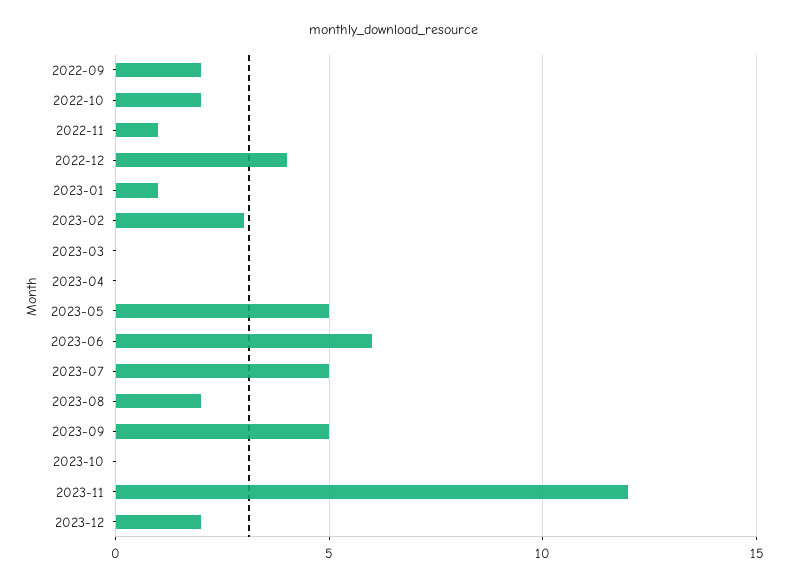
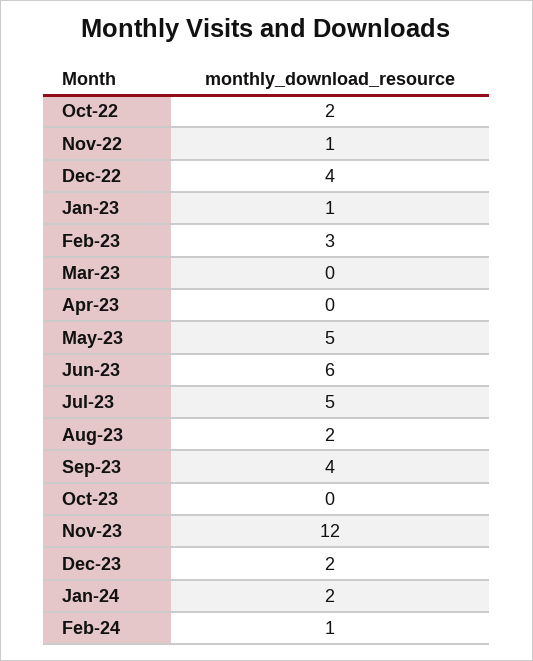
2022-09: 2 -> none
2023-09: 5 -> 4
Jan-24: none -> 2
Feb-24: none -> 1

